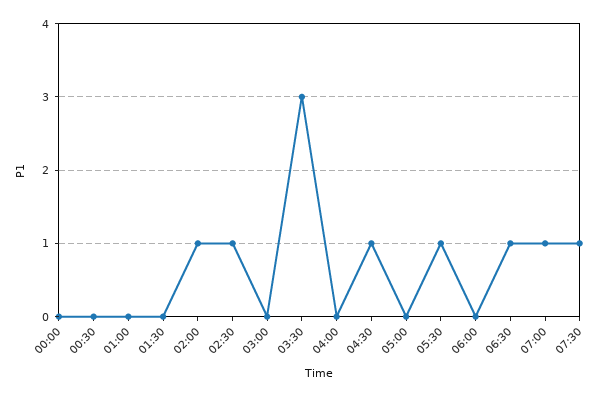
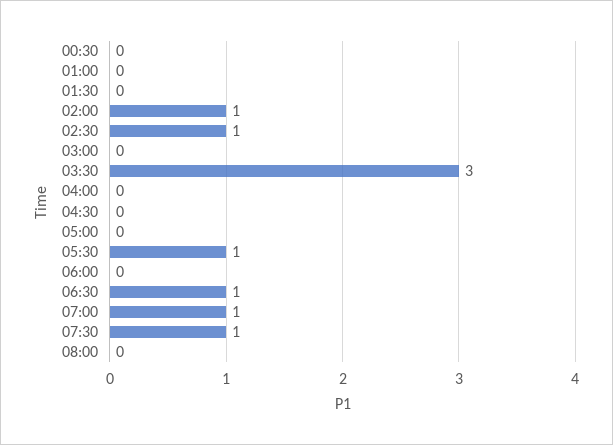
00:00: 0 -> none
04:30: 1 -> 0
08:00: none -> 0

